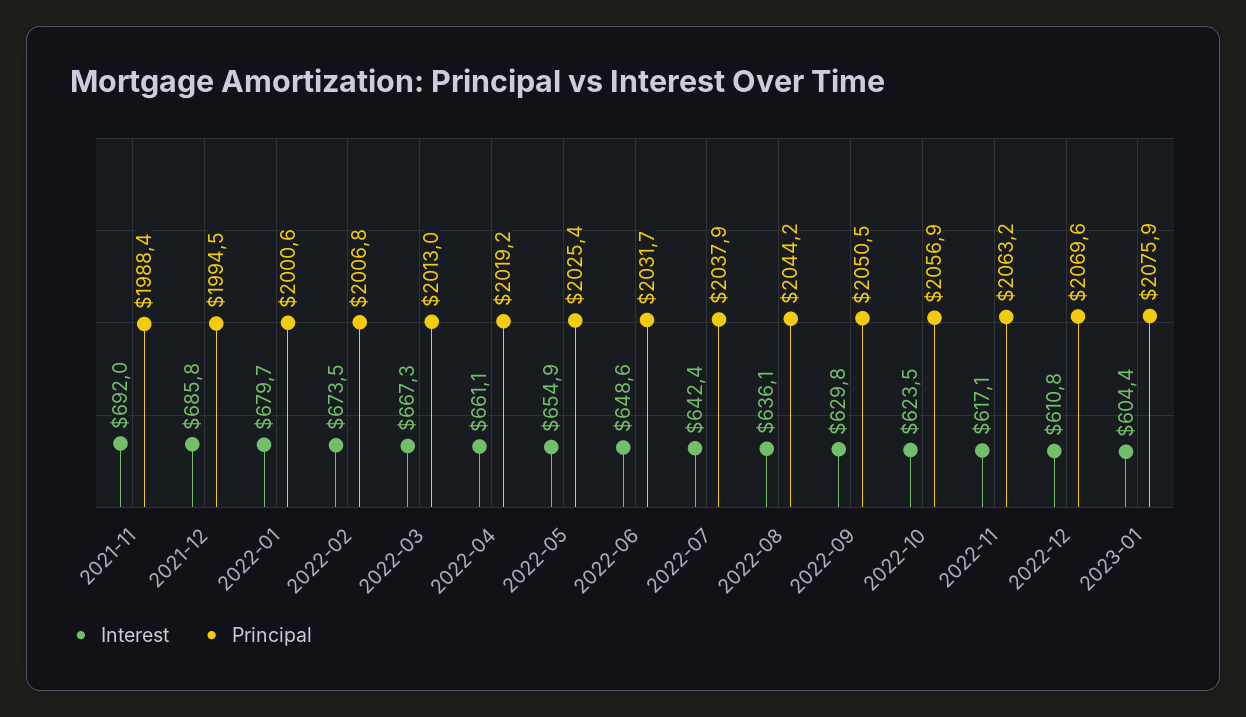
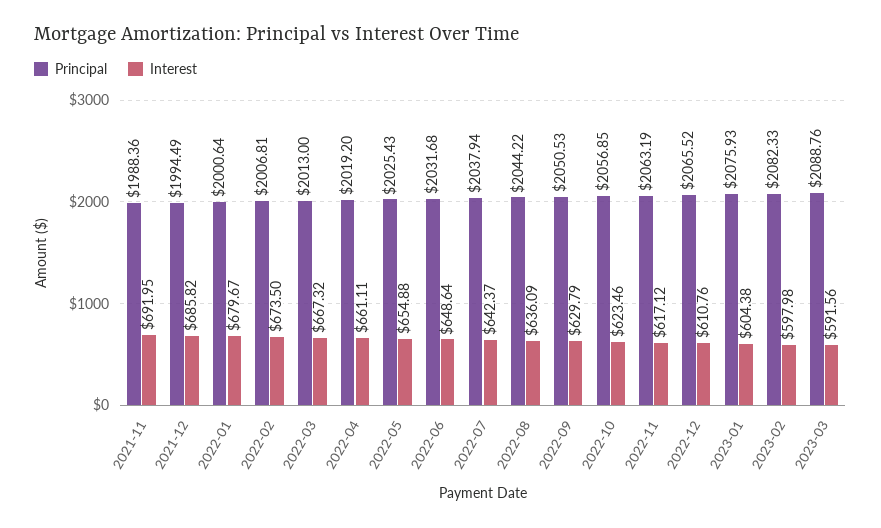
Principal, 2022-12: 2069.6 -> 2065.52
Principal, 2023-02: none -> 2082.33
Interest, 2023-02: none -> 597.98
Principal, 2023-03: none -> 2088.76
Interest, 2023-03: none -> 591.56

